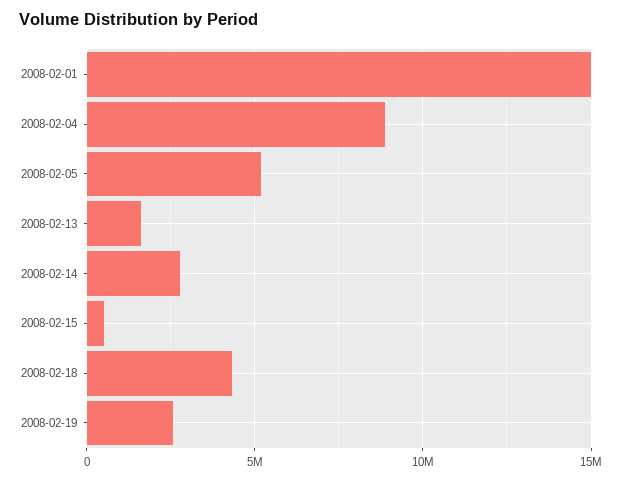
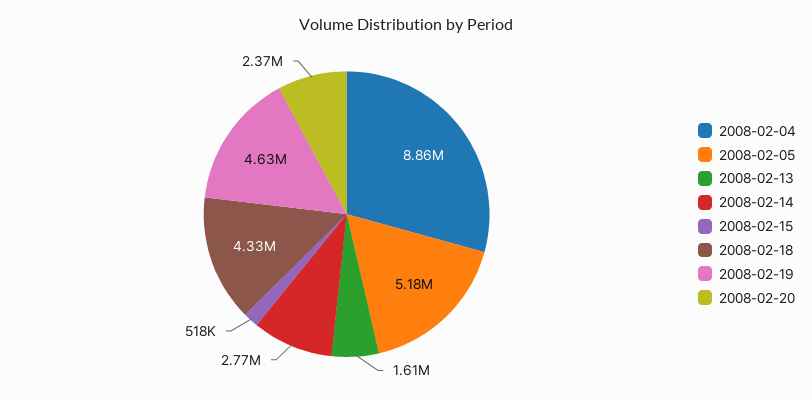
2008-02-01: 15000000 -> none
2008-02-19: 2500000 -> 4630000
2008-02-20: none -> 2370000

